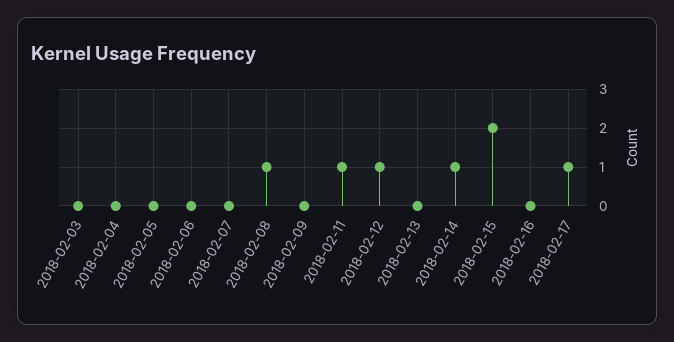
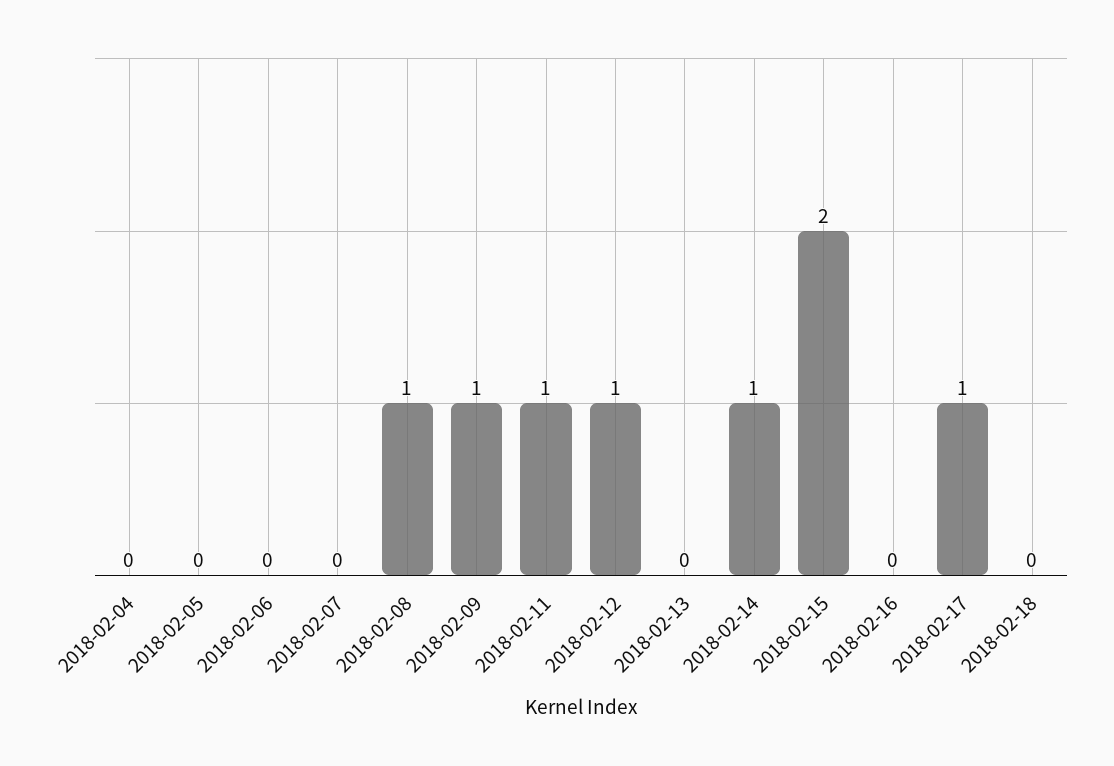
2018-02-03: 0 -> none
2018-02-09: 0 -> 1
2018-02-18: none -> 0

